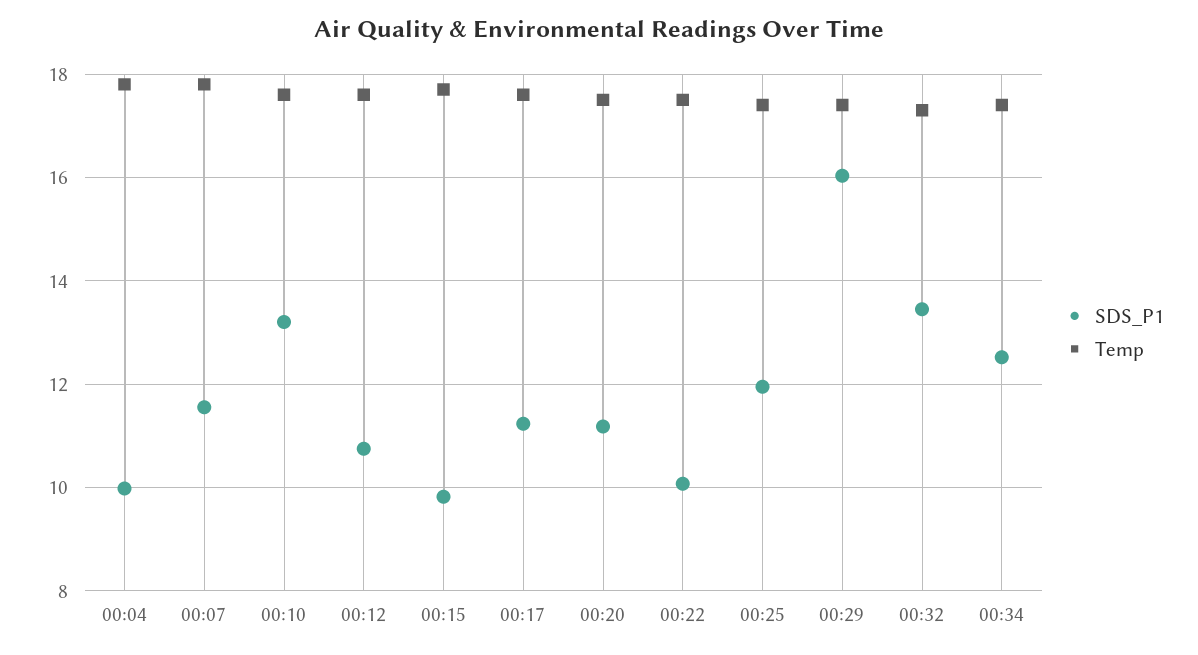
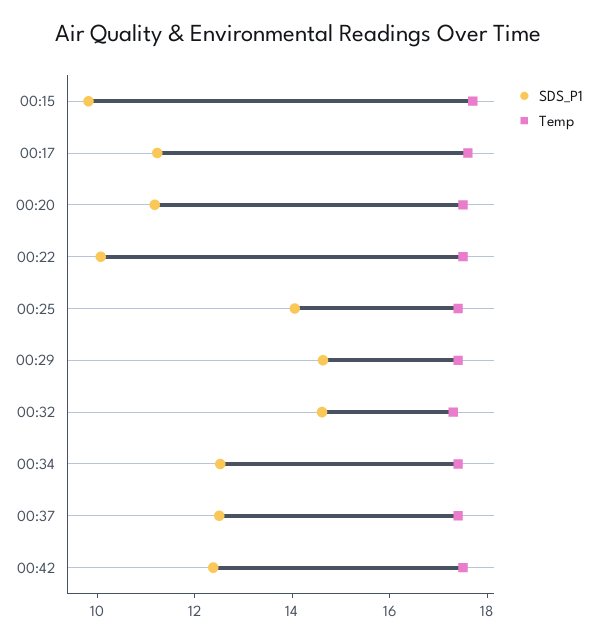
SDS_P1, 00:04: 10 -> none
Temp, 00:04: 17.8 -> none
SDS_P1, 00:07: 11.6 -> none
Temp, 00:07: 17.8 -> none
SDS_P1, 00:10: 13.2 -> none
Temp, 00:10: 17.6 -> none
SDS_P1, 00:12: 10.8 -> none
Temp, 00:12: 17.6 -> none
SDS_P1, 00:25: 12 -> 14
SDS_P1, 00:29: 16 -> 14.5
SDS_P1, 00:32: 13.4 -> 14.5
SDS_P1, 00:37: none -> 12.5
Temp, 00:37: none -> 17.5
SDS_P1, 00:42: none -> 12.5
Temp, 00:42: none -> 17.5

